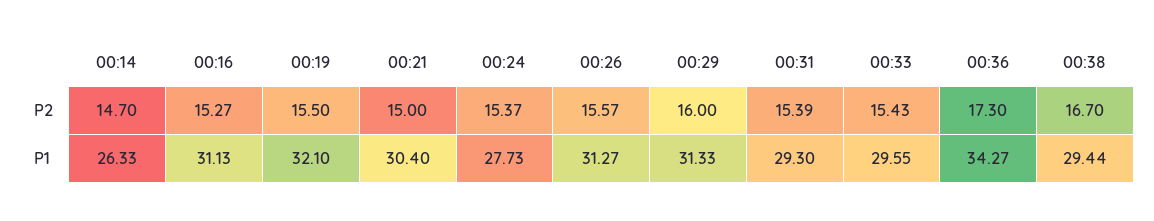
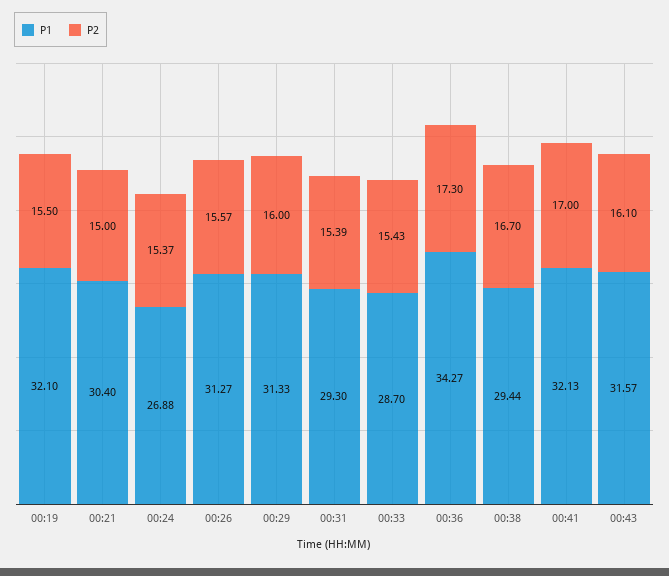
P2, 00:14: 14.7 -> none
P2, 00:16: 15.27 -> none
P1, 00:14: 26.33 -> none
P1, 00:16: 31.13 -> none
P1, 00:24: 27.73 -> 26.88
P1, 00:33: 29.55 -> 28.7
P1, 00:41: none -> 32.13
P2, 00:41: none -> 17
P1, 00:43: none -> 31.57
P2, 00:43: none -> 16.1

